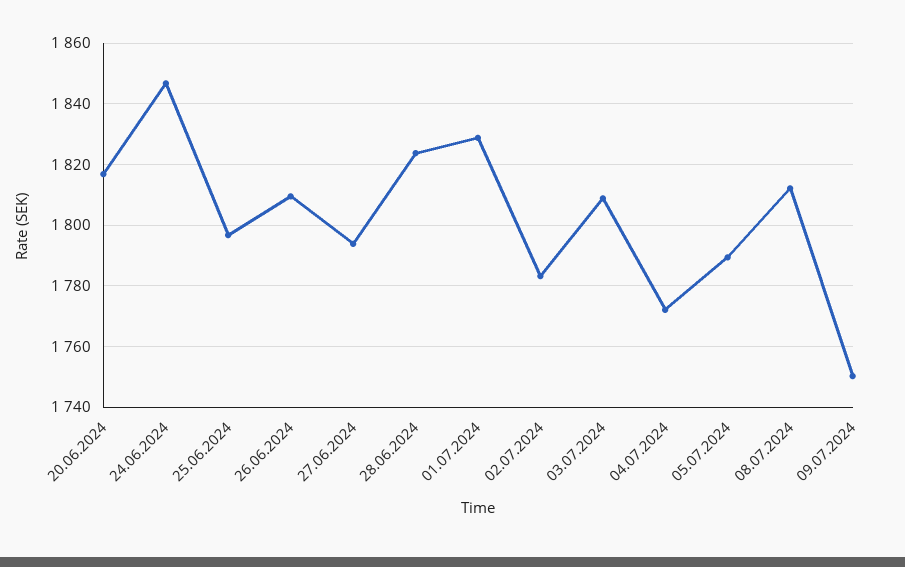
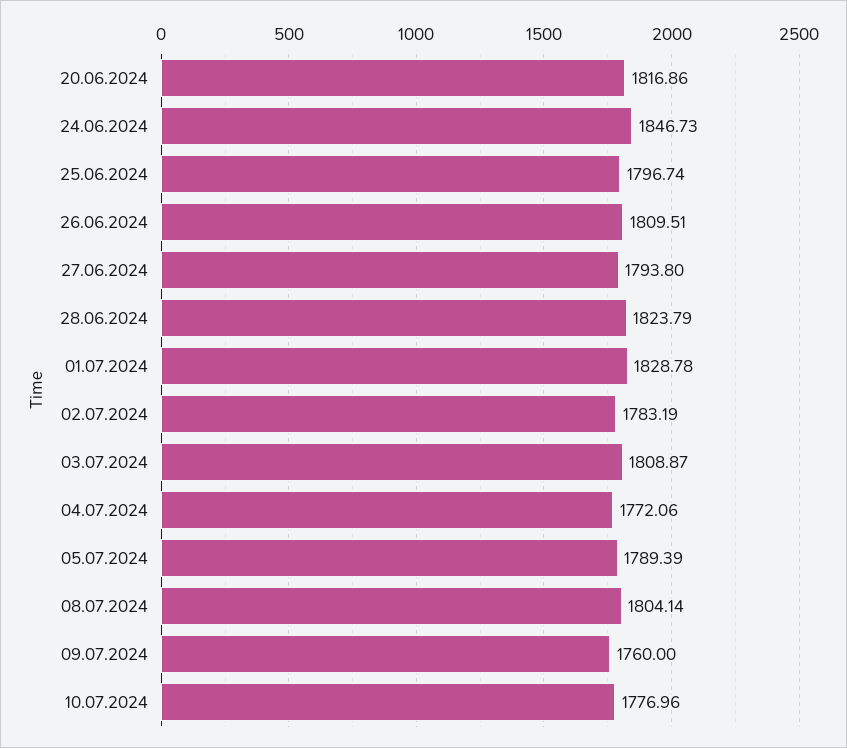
08.07.2024: 1812 -> 1804.14
09.07.2024: 1750 -> 1760
10.07.2024: none -> 1776.96

